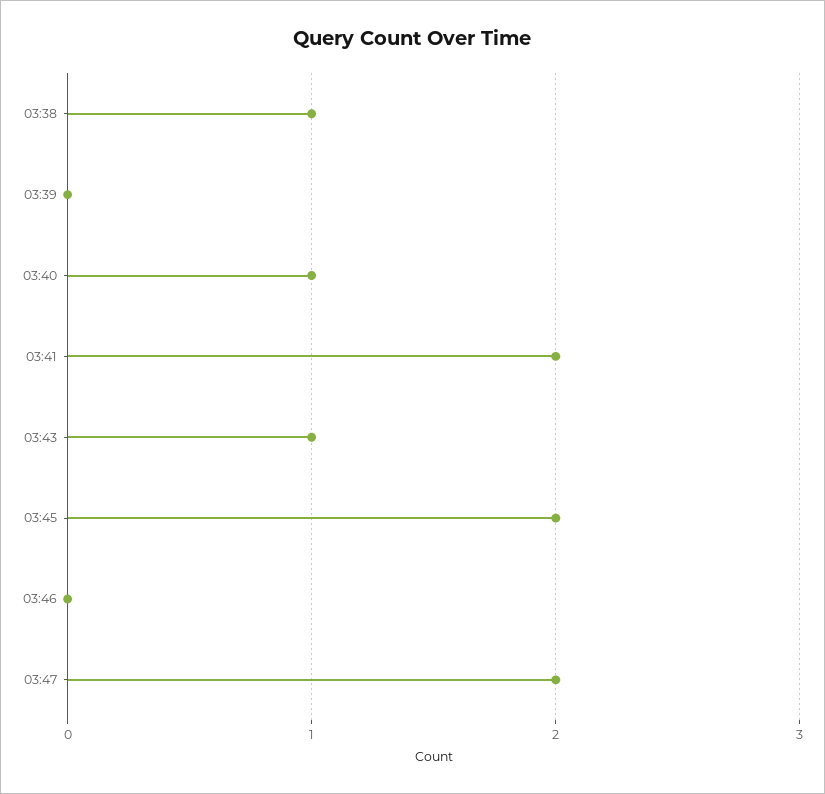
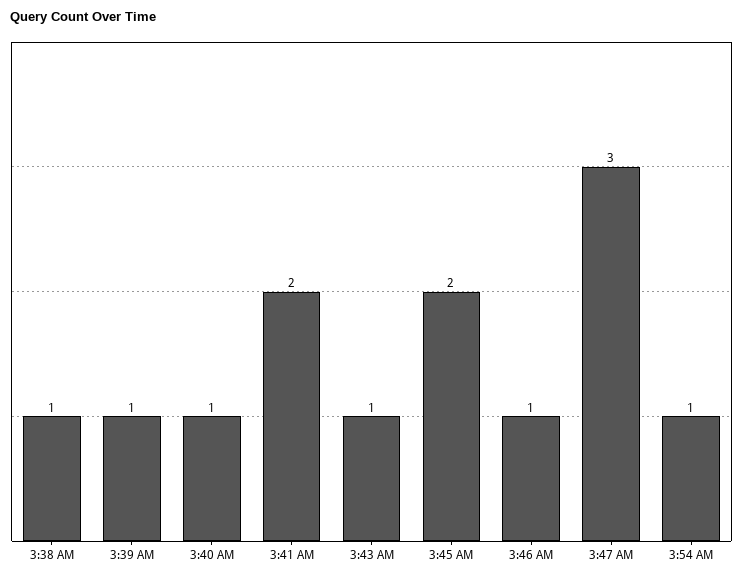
03:39: 0 -> 1
03:46: 0 -> 1
03:47: 2 -> 3
3:54 AM: none -> 1

